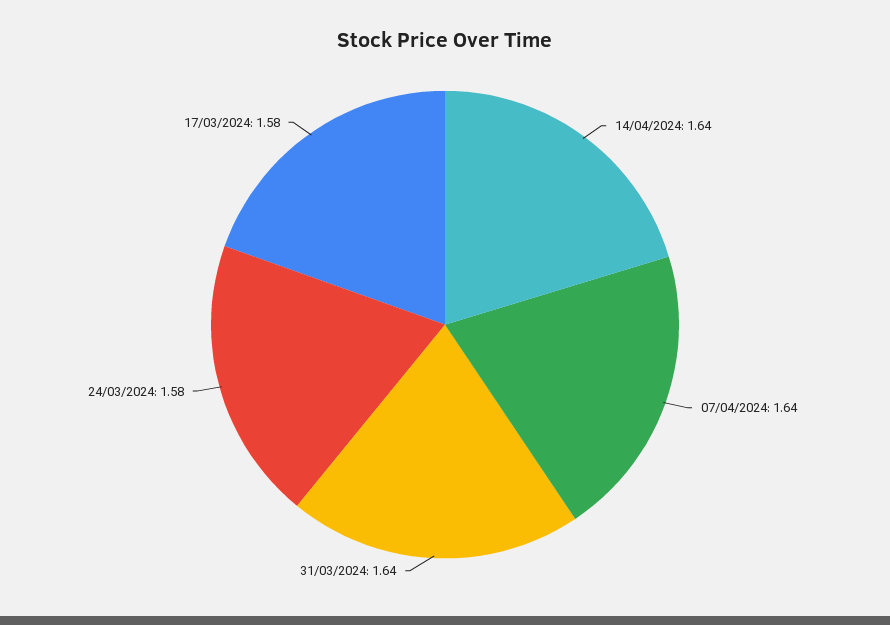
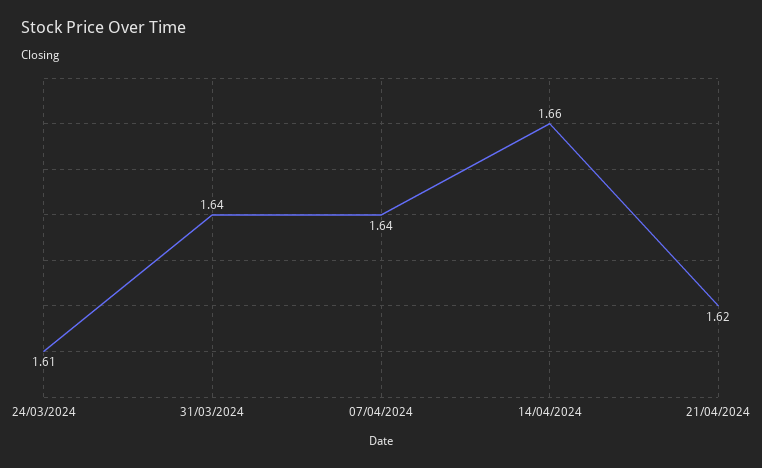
14/04/2024: 1.64 -> 1.66
24/03/2024: 1.58 -> 1.61
17/03/2024: 1.58 -> none
21/04/2024: none -> 1.62

